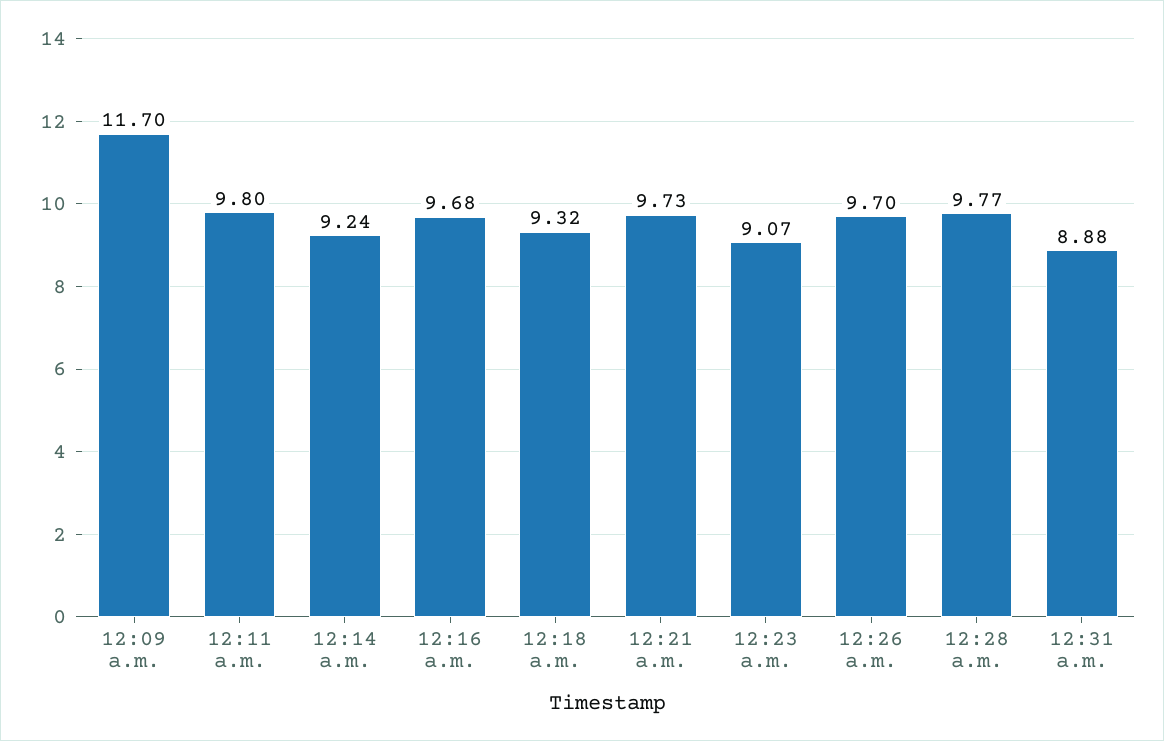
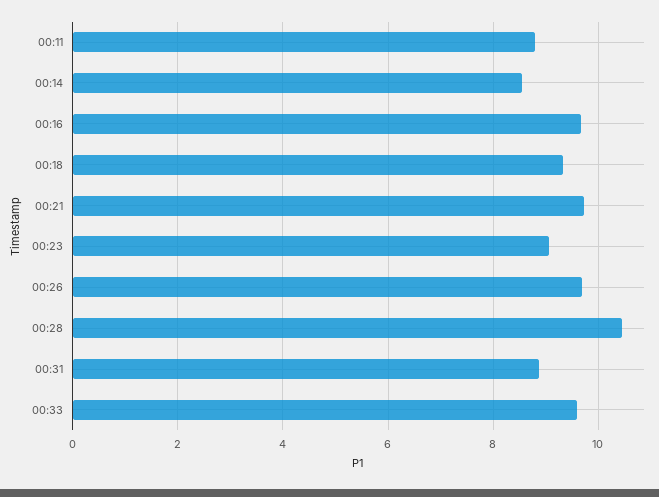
12:09 a.m.: 11.7 -> none
12:11 a.m.: 9.8 -> 8.8
12:14 a.m.: 9.24 -> 8.6
12:28 a.m.: 9.77 -> 10.4
00:33: none -> 9.6

